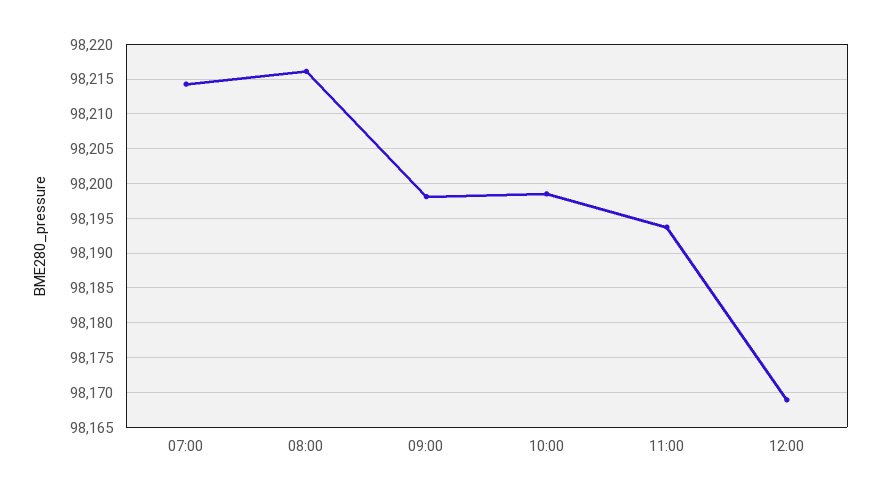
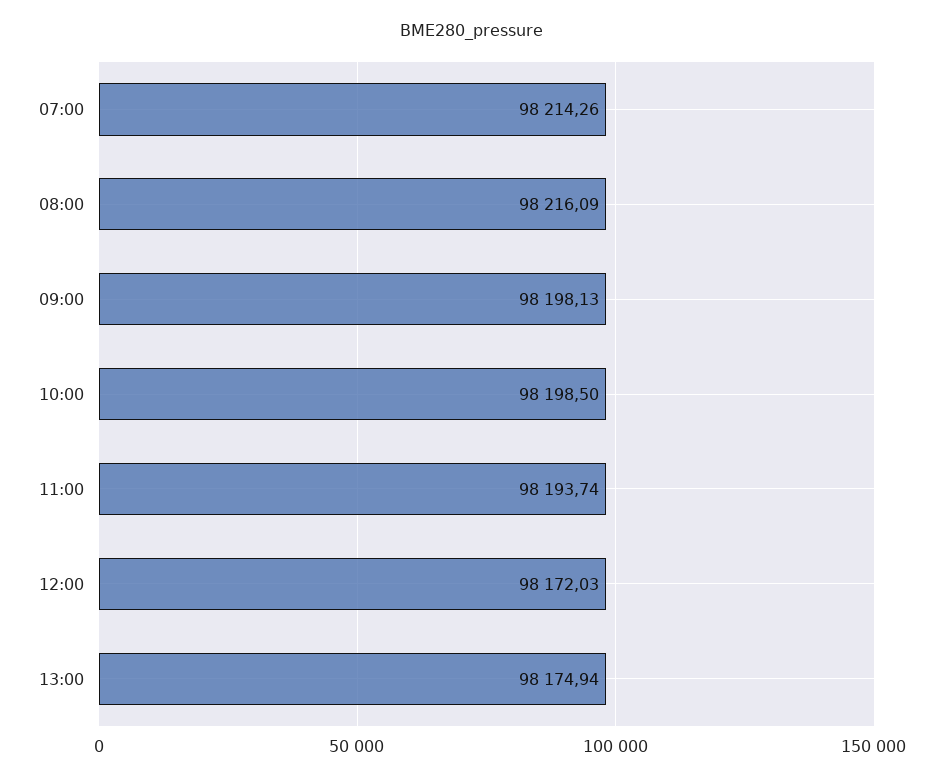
12:00: 98169 -> 98172.03
13:00: none -> 98174.94

